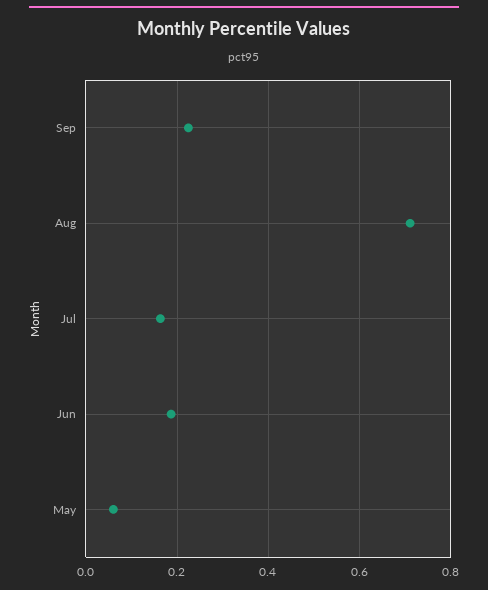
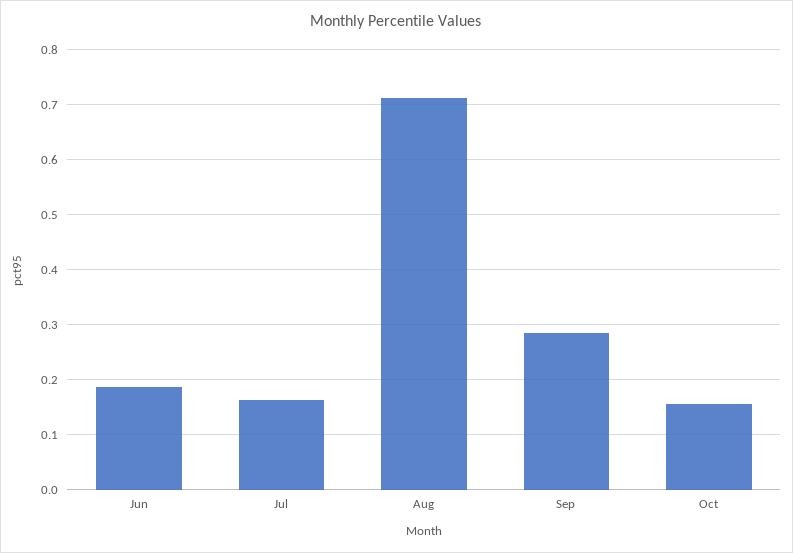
Sep: 0.22 -> 0.28
May: 0.06 -> none
Oct: none -> 0.16

